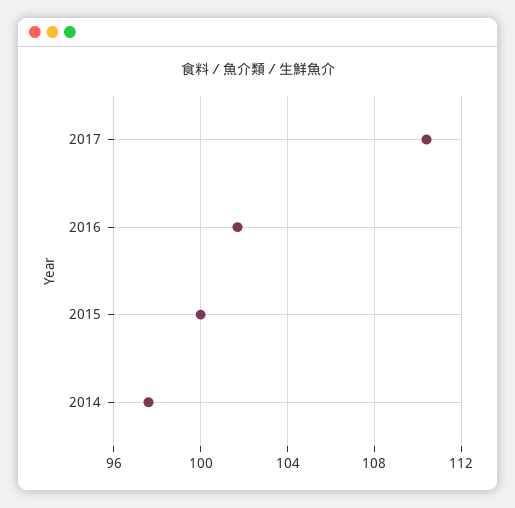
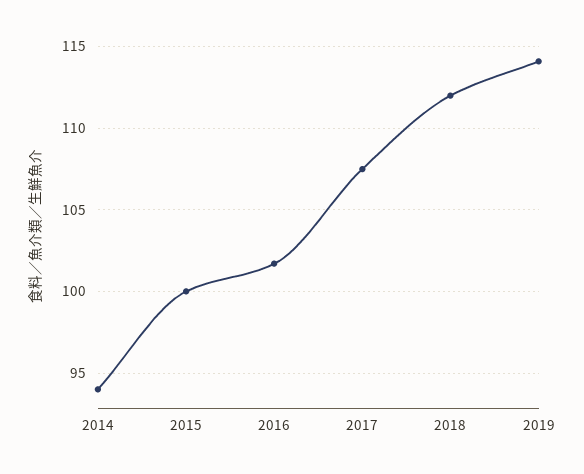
2017: 110.5 -> 107.5
2014: 97.5 -> 94
2018: none -> 112
2019: none -> 114

